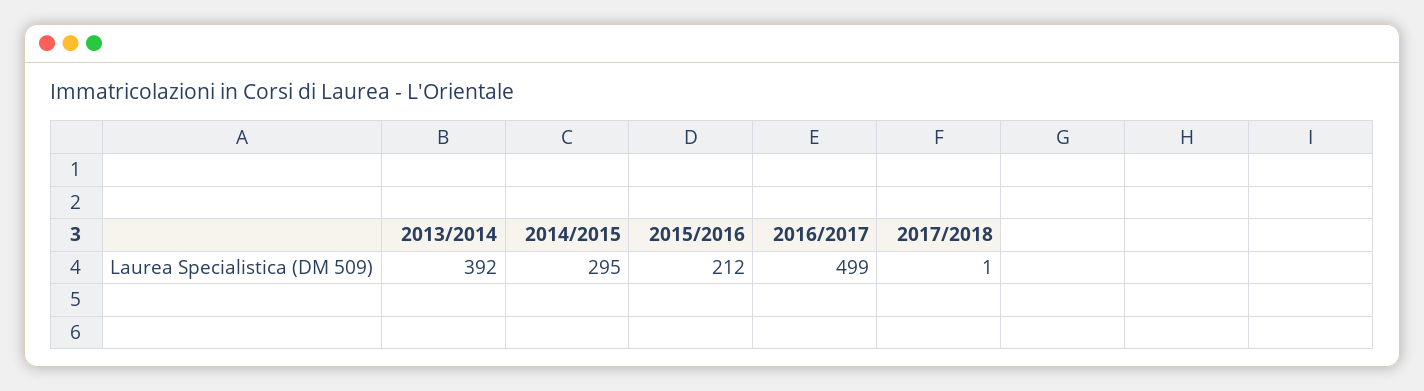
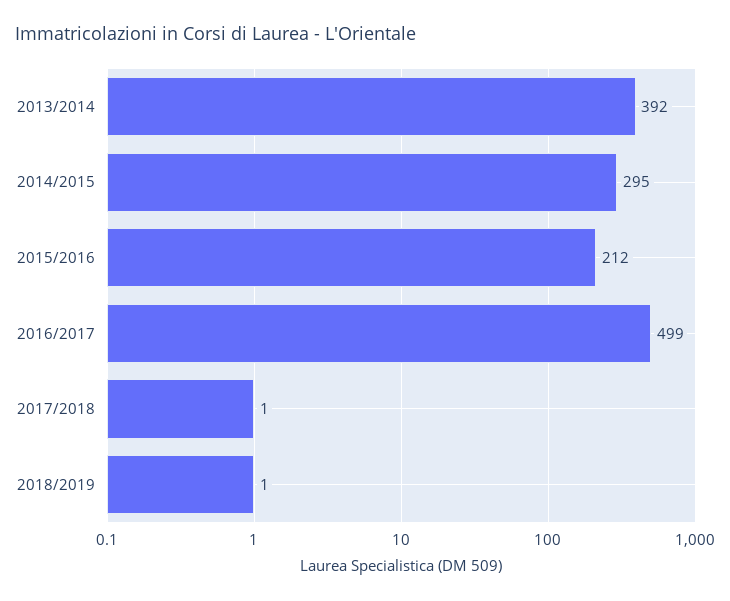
2018/2019: none -> 1

